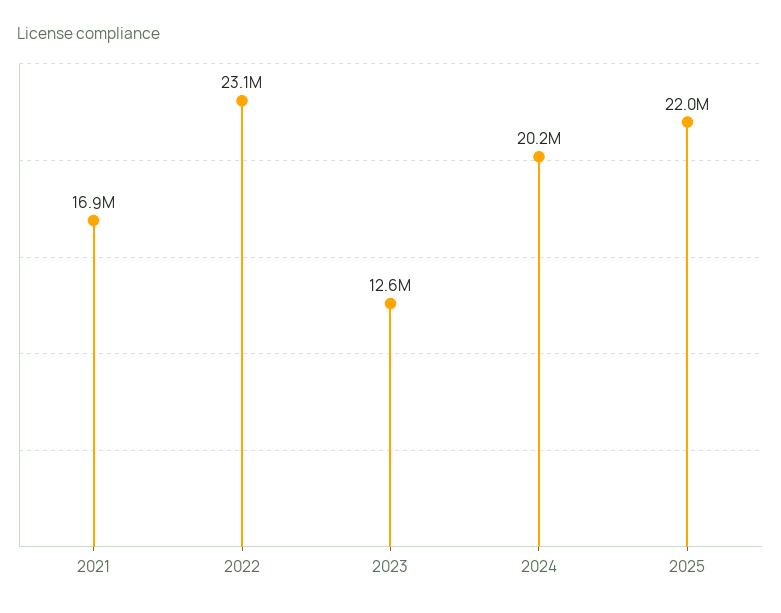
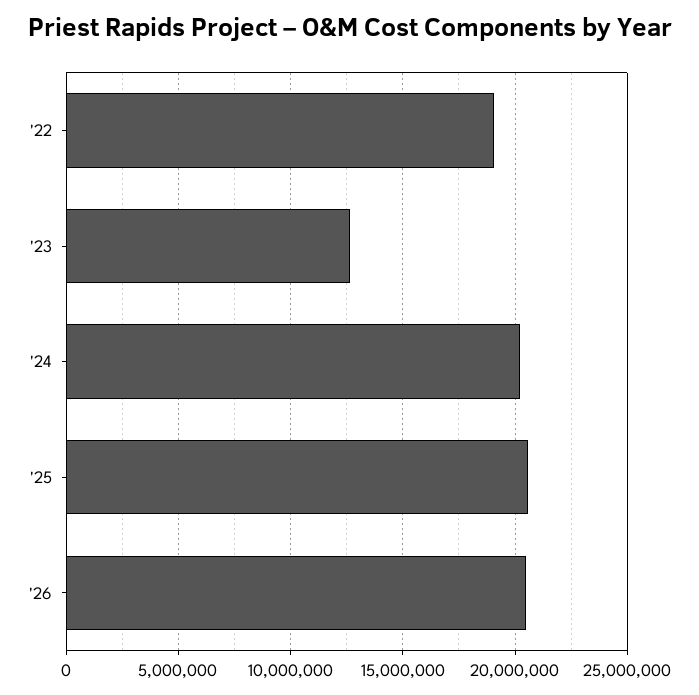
2021: 16900000 -> none
2022: 23100000 -> 19000000
2025: 22000000 -> 20500000
'26: none -> 20500000

